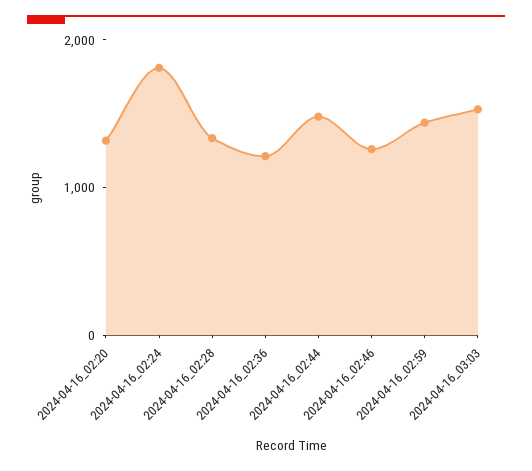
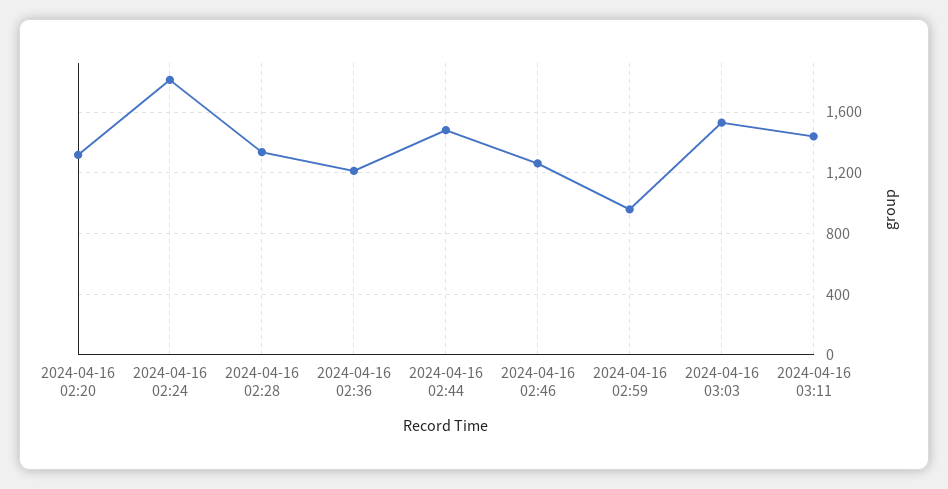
2024-04-16_02:59: 1400 -> 950
2024-04-16 03:11: none -> 1450

